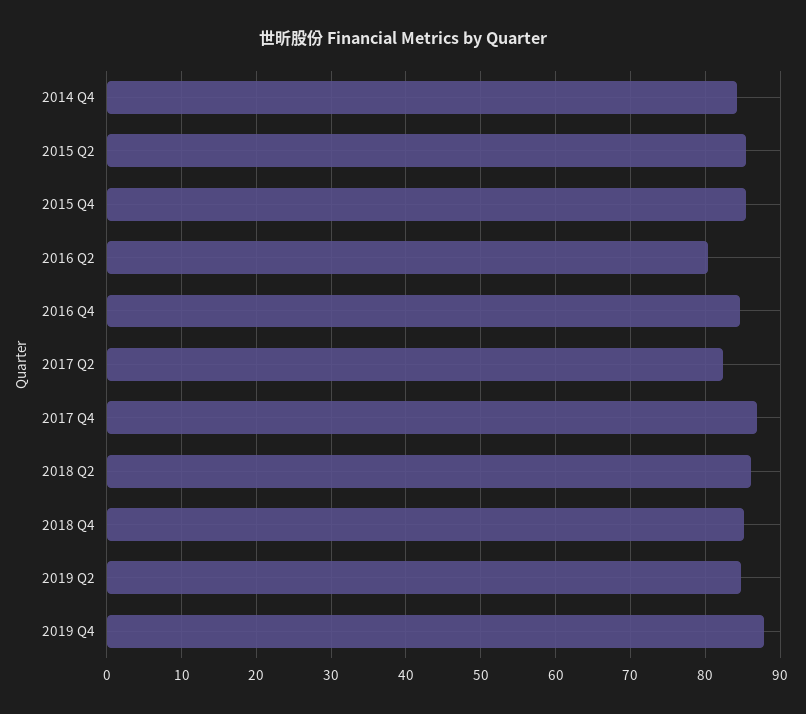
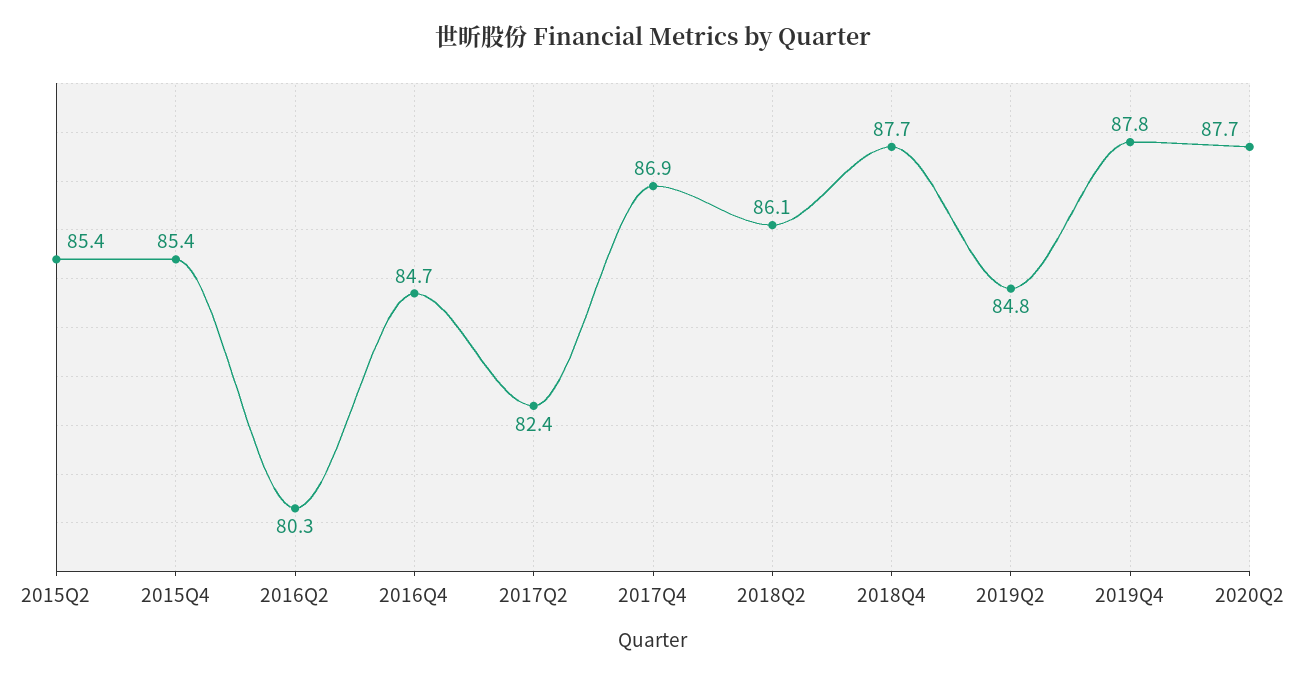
2014 Q4: 84 -> none
2018 Q4: 85 -> 87.7
2020Q2: none -> 87.7

